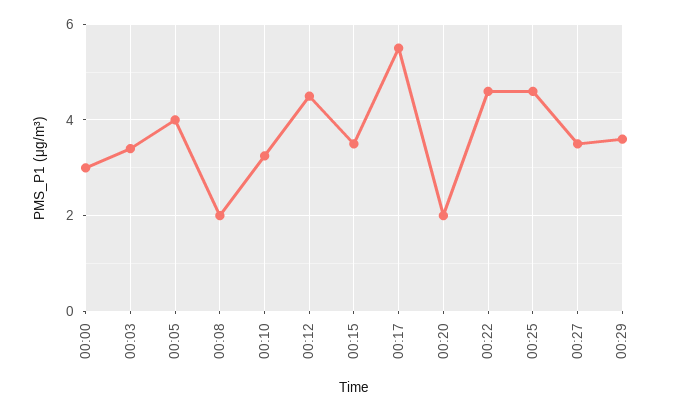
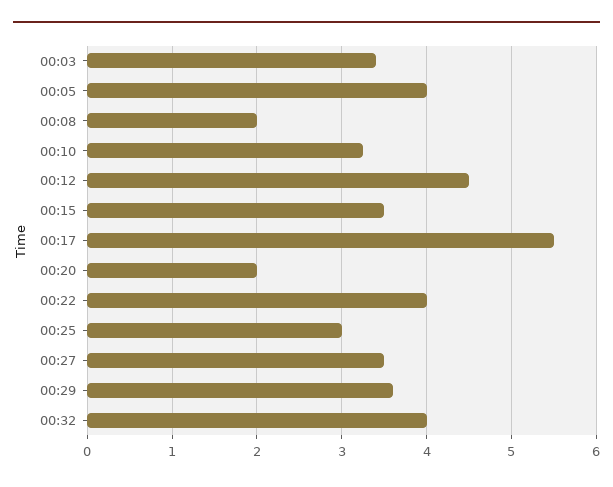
00:00: 3 -> none
00:22: 4.6 -> 4
00:25: 4.6 -> 3
00:32: none -> 4

